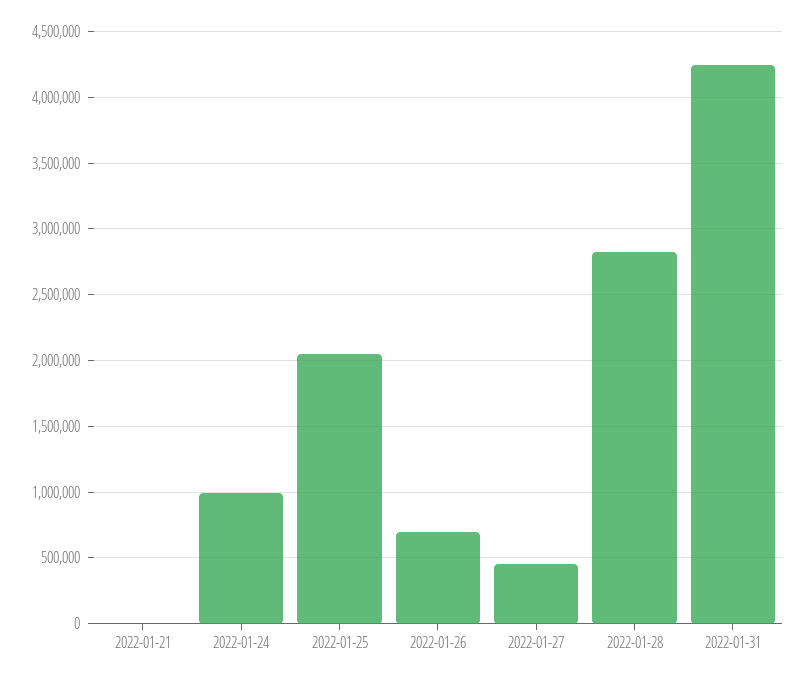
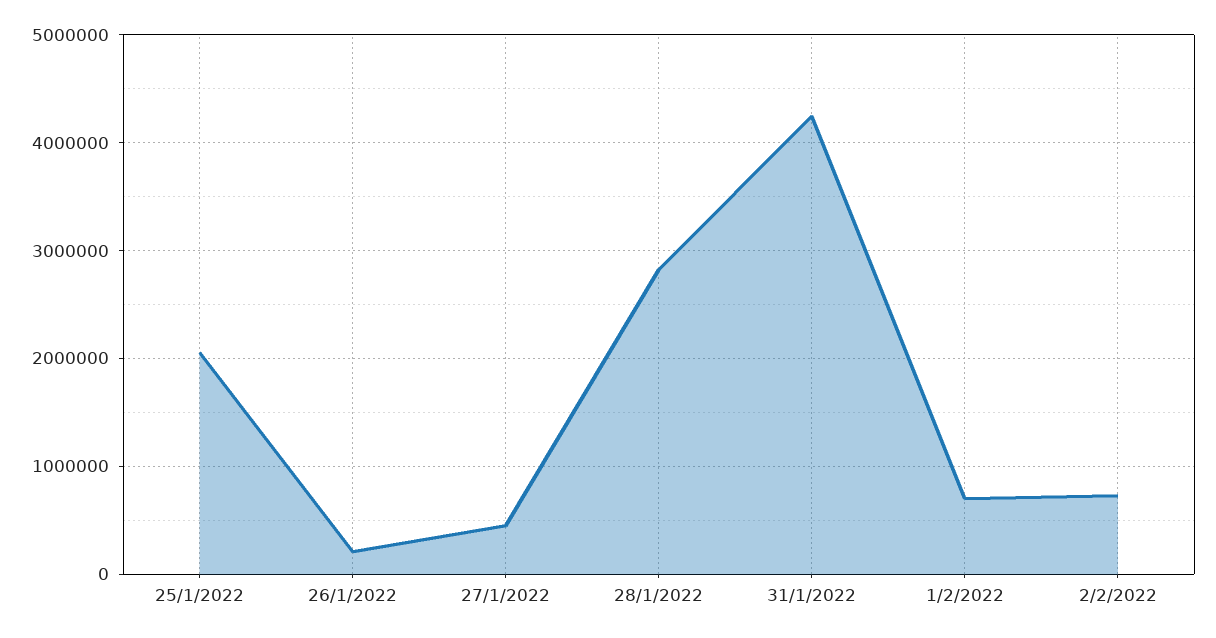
2022-01-21: 0 -> none
2022-01-24: 1000000 -> none
2022-01-26: 700000 -> 200000
1/2/2022: none -> 700000
2/2/2022: none -> 700000

